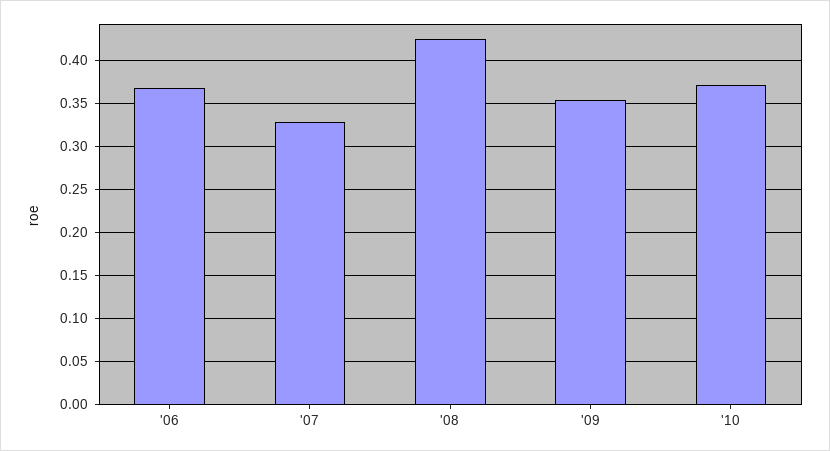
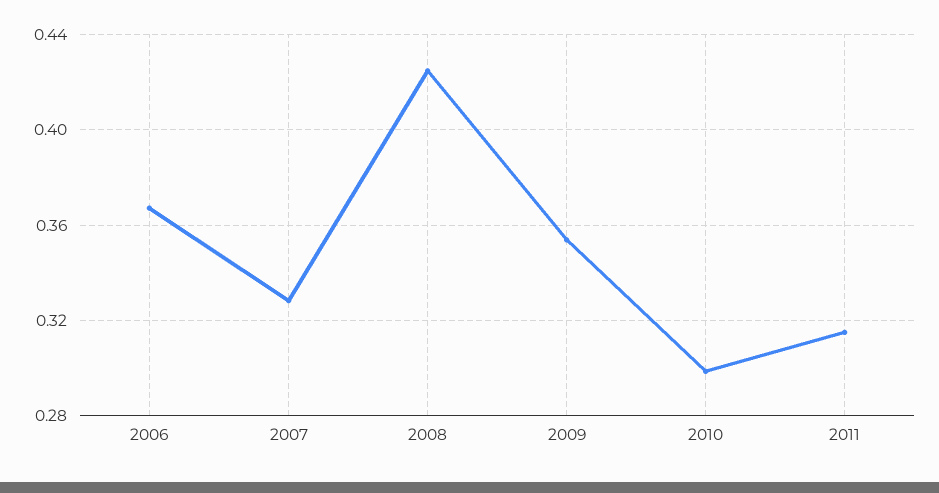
'10: 0.37 -> 0.3
2011: none -> 0.315

